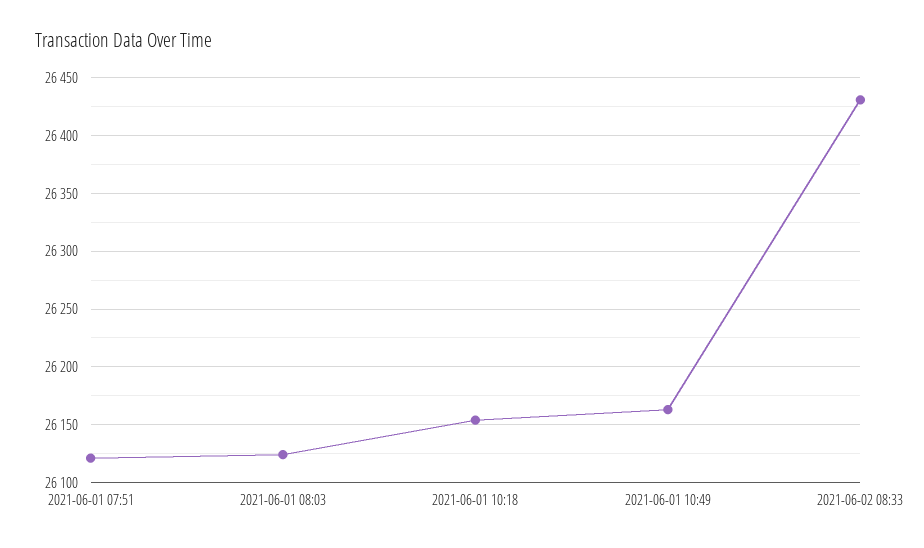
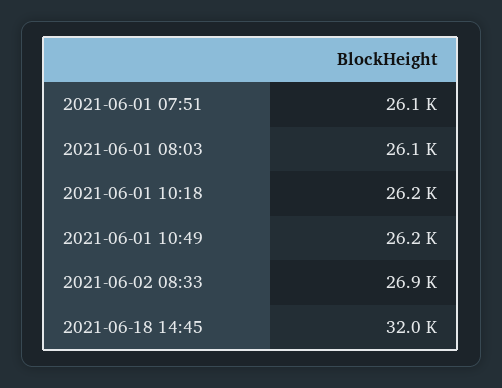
2021-06-02 08:33: 26430 -> 26900
2021-06-18 14:45: none -> 32000

